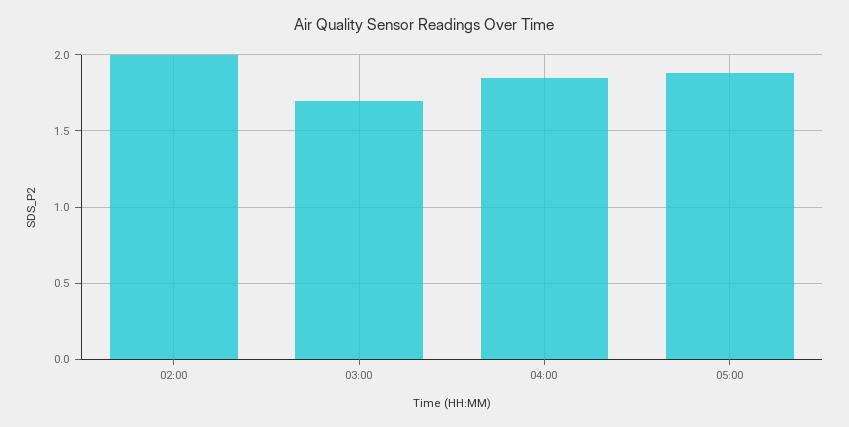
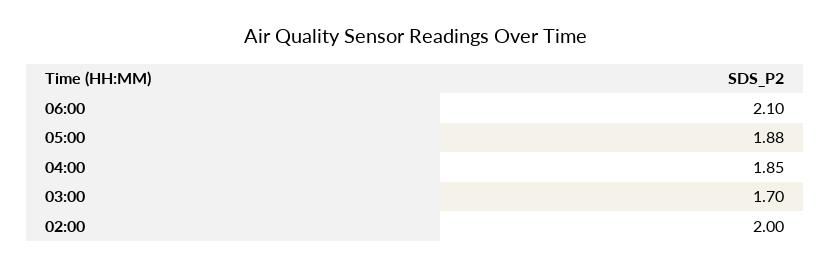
06:00: none -> 2.1

